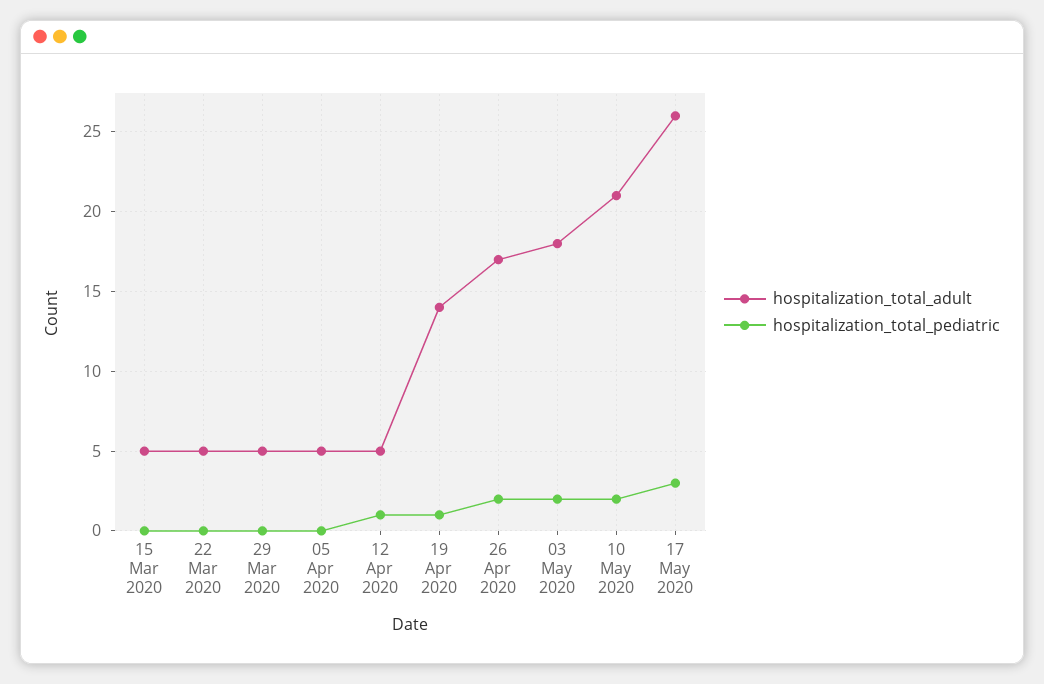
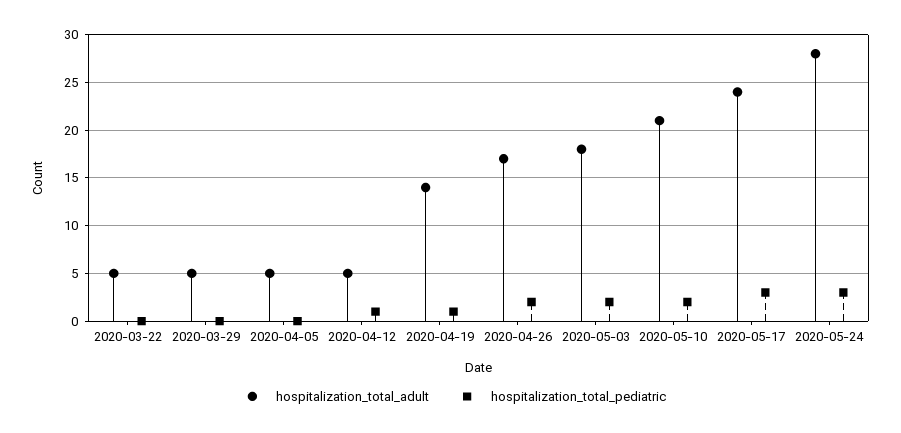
hospitalization_total_adult, 15 Mar 2020: 5 -> none
hospitalization_total_pediatric, 15 Mar 2020: 0 -> none
hospitalization_total_adult, 17 May 2020: 26 -> 24
hospitalization_total_adult, 2020-05-24: none -> 28
hospitalization_total_pediatric, 2020-05-24: none -> 3

